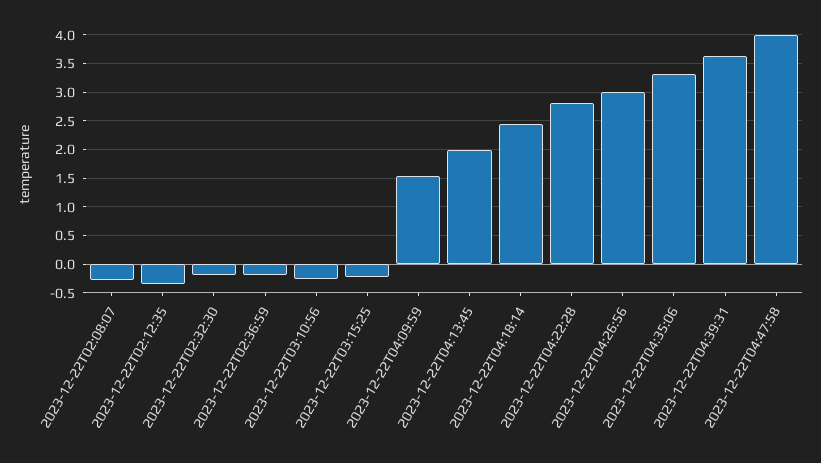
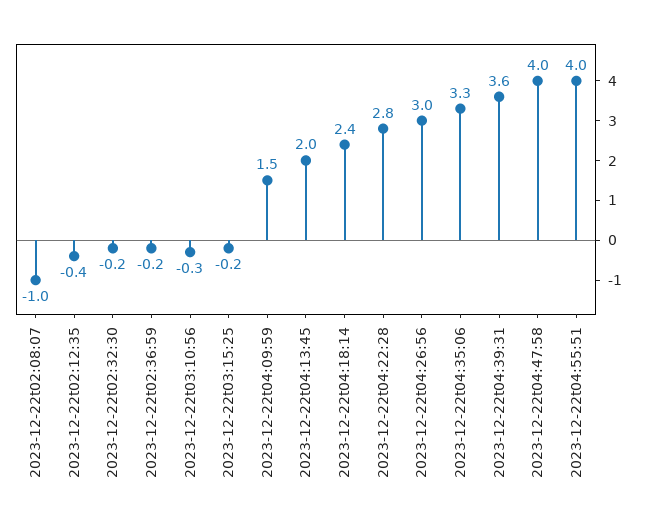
2023-12-22T02:08:07: -0.25 -> -1
2023-12-22t04:55:51: none -> 4

